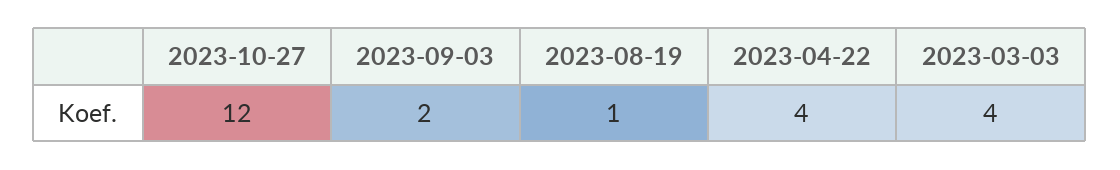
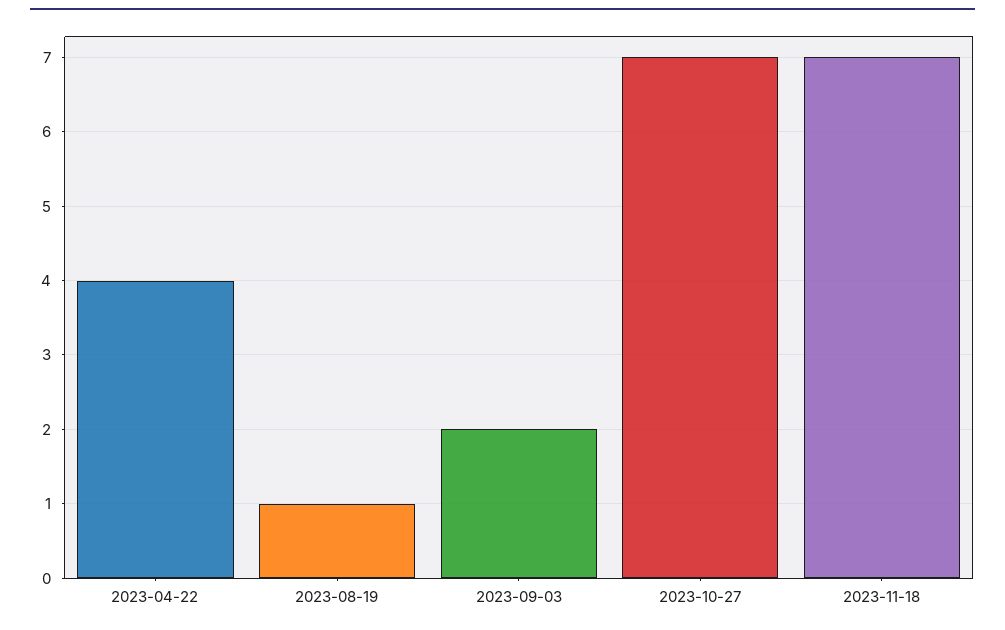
2023-10-27: 12 -> 7
2023-03-03: 4 -> none
2023-11-18: none -> 7

